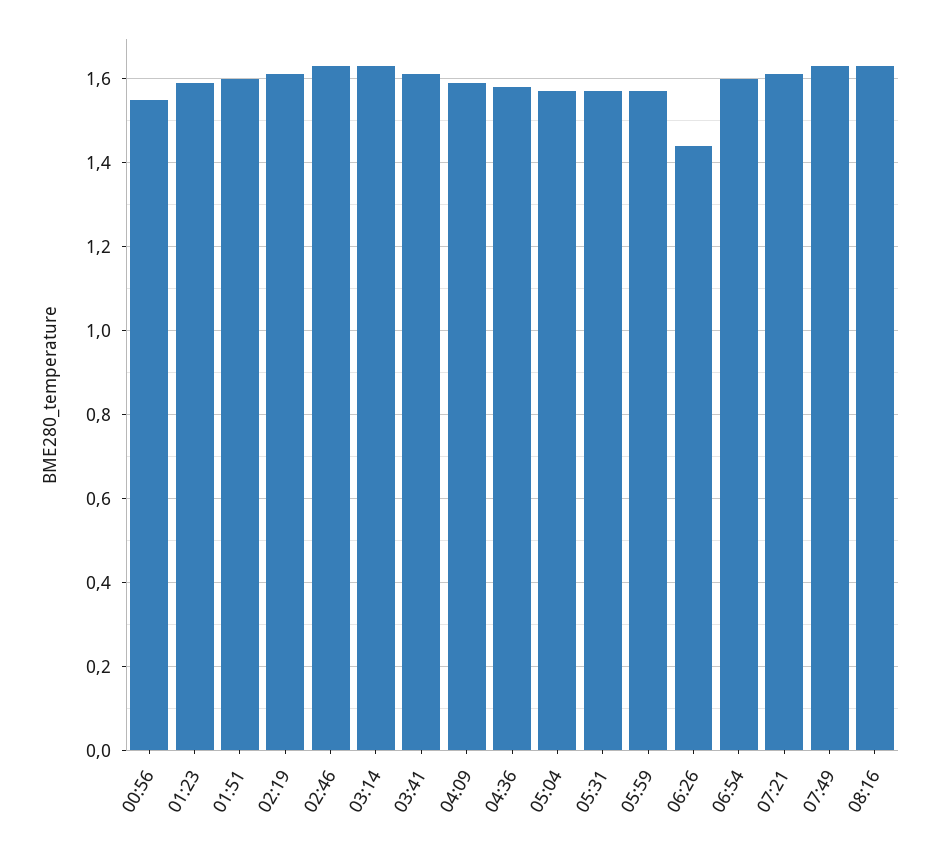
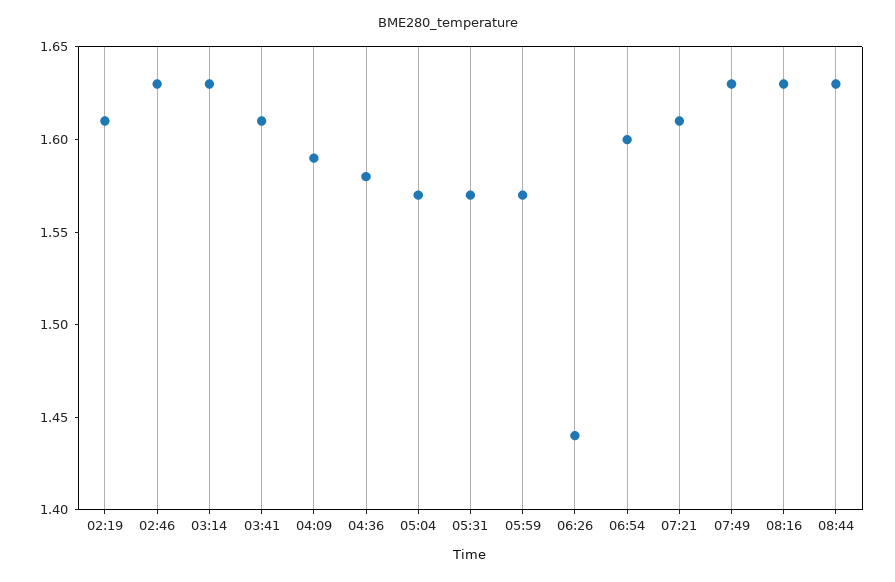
00:56: 1.55 -> none
01:23: 1.6 -> none
01:51: 1.6 -> none
08:44: none -> 1.63

